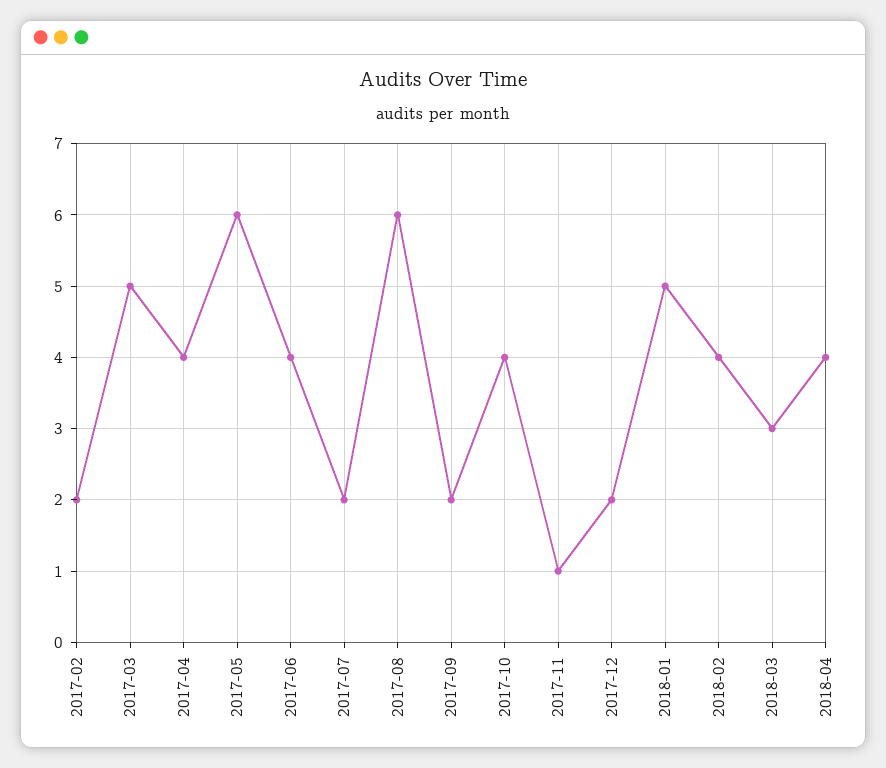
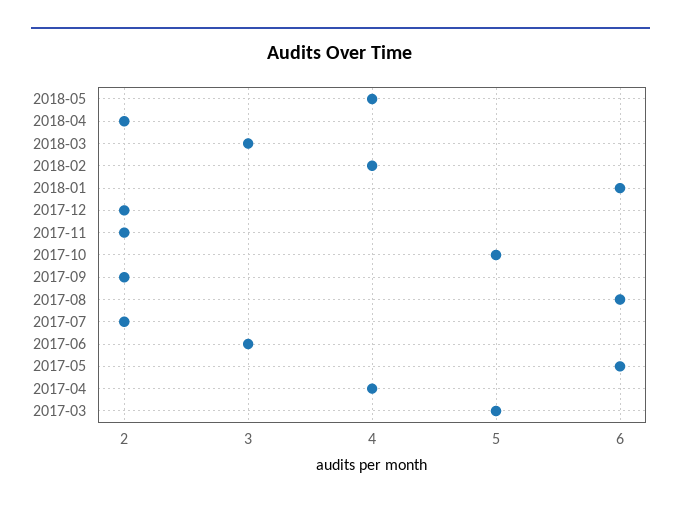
2017-02: 2 -> none
2017-06: 4 -> 3
2017-10: 4 -> 5
2017-11: 1 -> 2
2018-01: 5 -> 6
2018-04: 4 -> 2
2018-05: none -> 4

